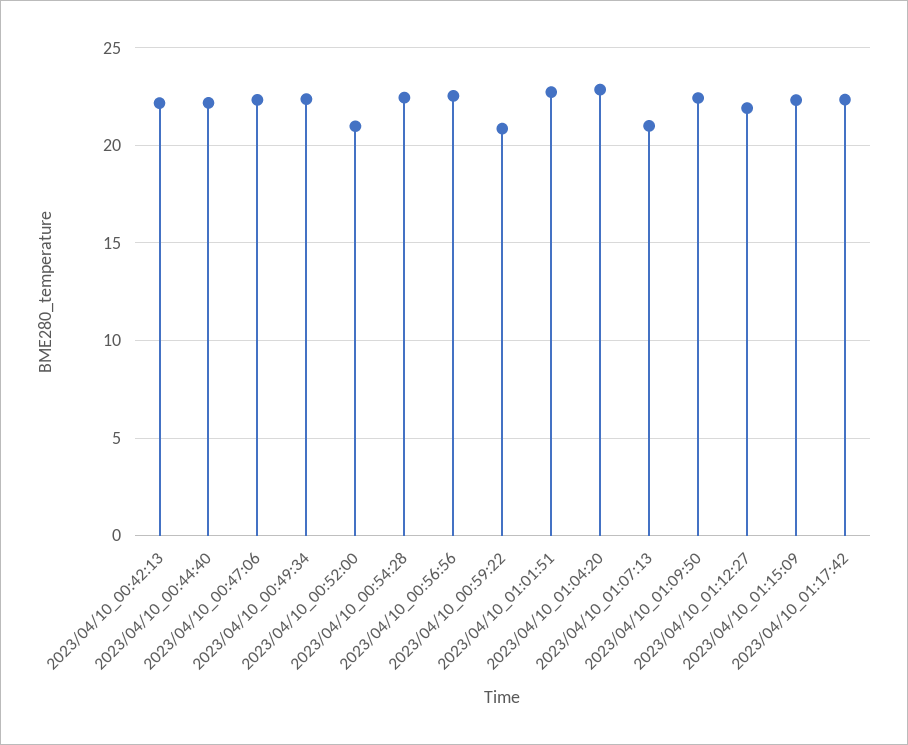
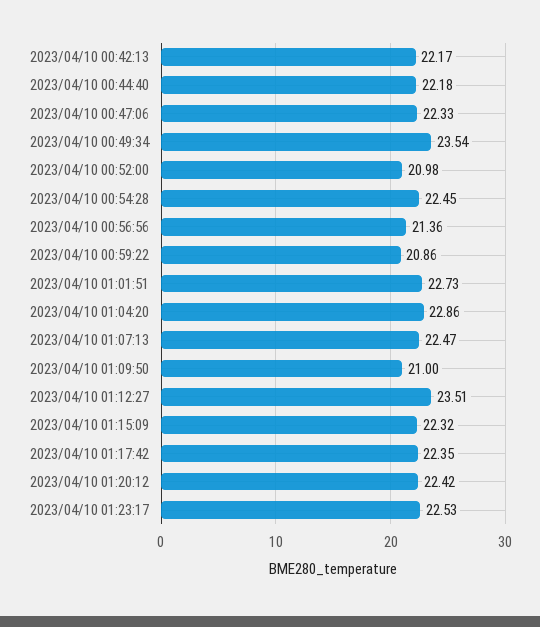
2023/04/10_00:49:34: 22.5 -> 23.54
2023/04/10_00:56:56: 22.5 -> 21.36
2023/04/10_01:07:13: 21 -> 22.47
2023/04/10_01:09:50: 22.5 -> 21
2023/04/10_01:12:27: 22 -> 23.51
2023/04/10 01:20:12: none -> 22.42
2023/04/10 01:23:17: none -> 22.53

